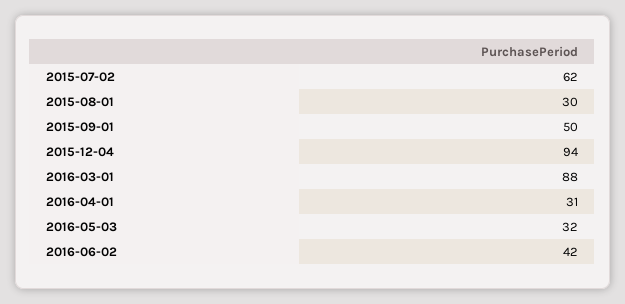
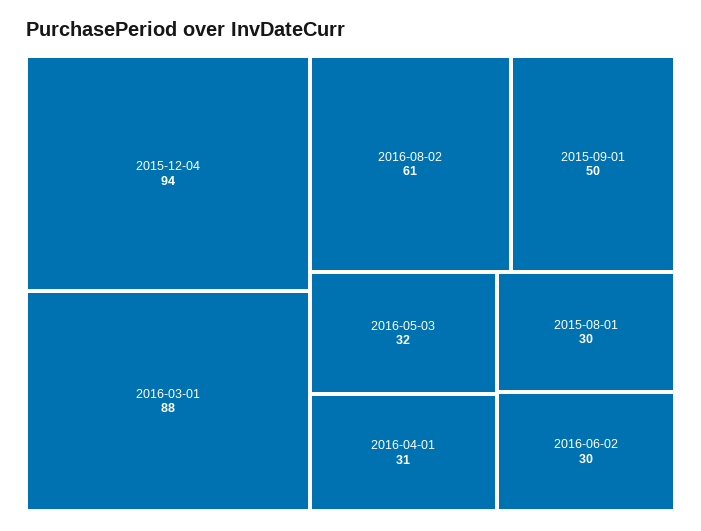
2015-07-02: 62 -> none
2016-06-02: 42 -> 30
2016-08-02: none -> 61

